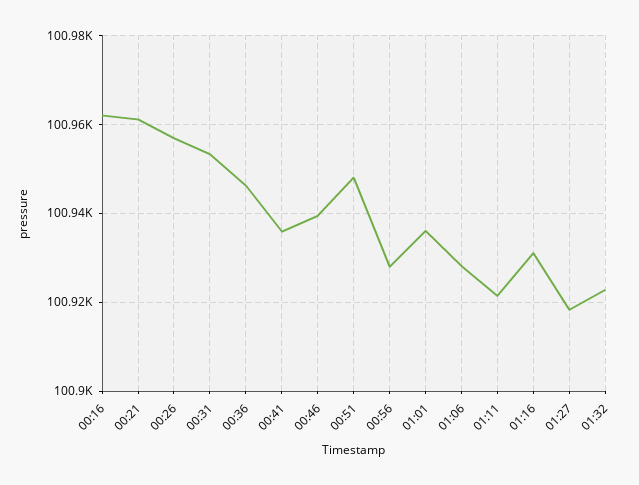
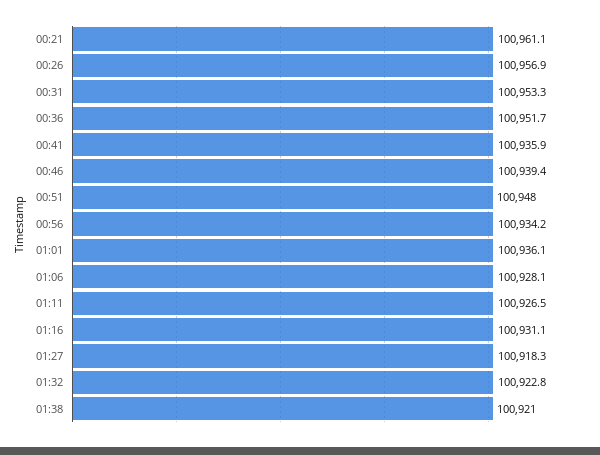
00:16: 100962 -> none
00:36: 100946 -> 100951.7
00:56: 100928 -> 100934.2
01:11: 100922 -> 100926.5
01:38: none -> 100921

